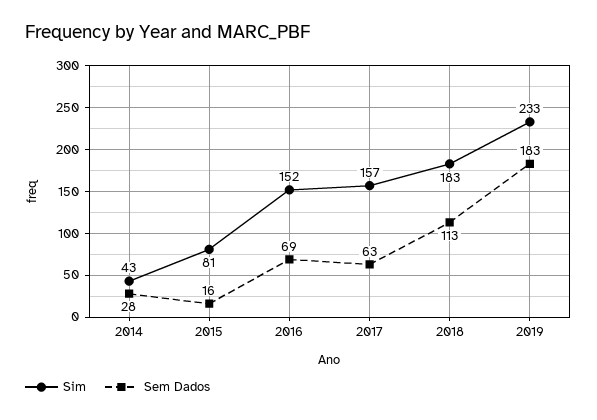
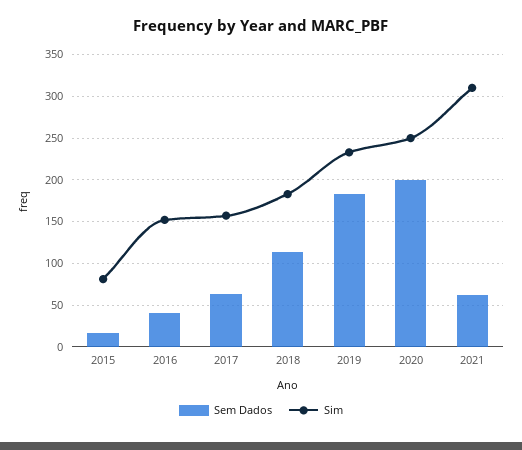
Sim, 2014: 43 -> none
Sem Dados, 2014: 28 -> none
Sem Dados, 2016: 69 -> 40
Sem Dados, 2020: none -> 200
Sim, 2020: none -> 250
Sem Dados, 2021: none -> 60
Sim, 2021: none -> 310

